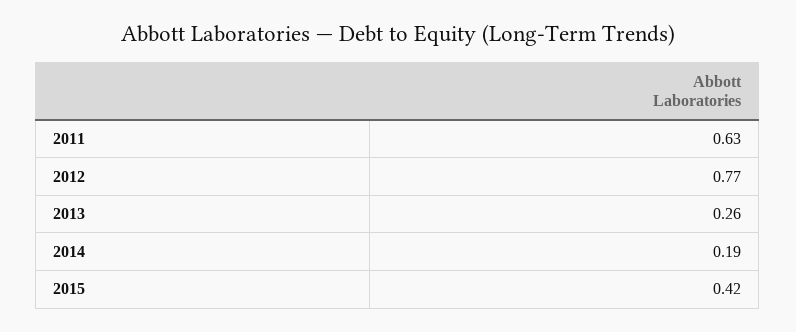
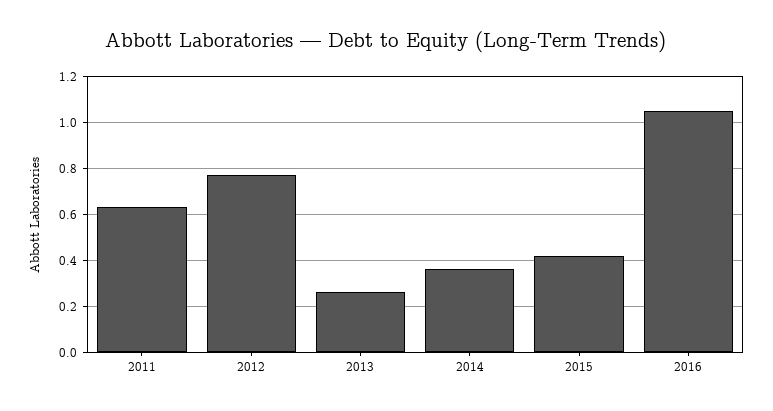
2014: 0.19 -> 0.35
2016: none -> 1.05

